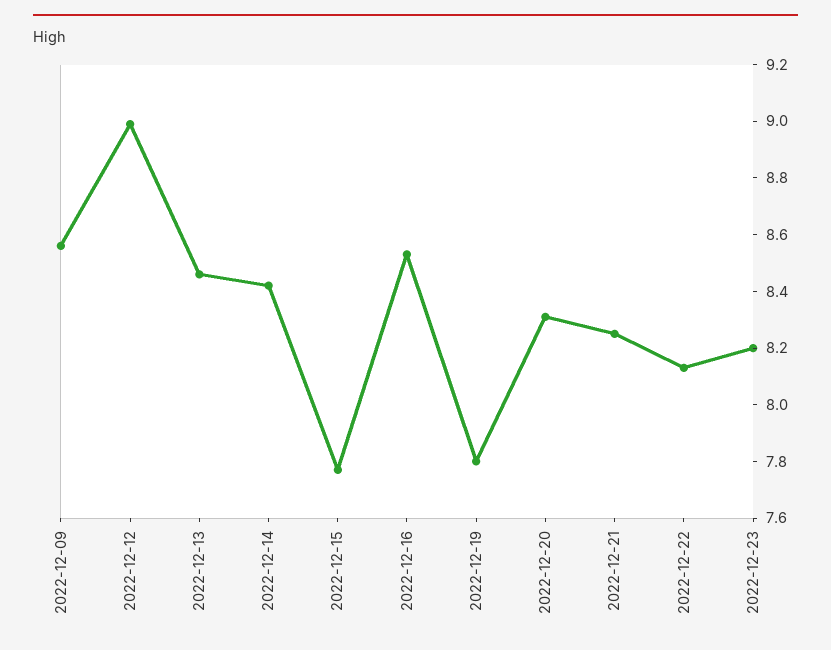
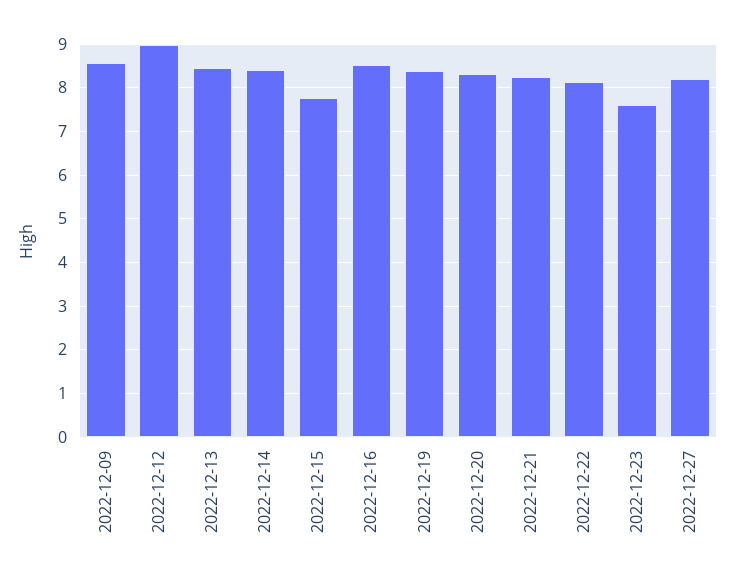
2022-12-19: 7.8 -> 8.4
2022-12-23: 8.2 -> 7.6
2022-12-27: none -> 8.2

